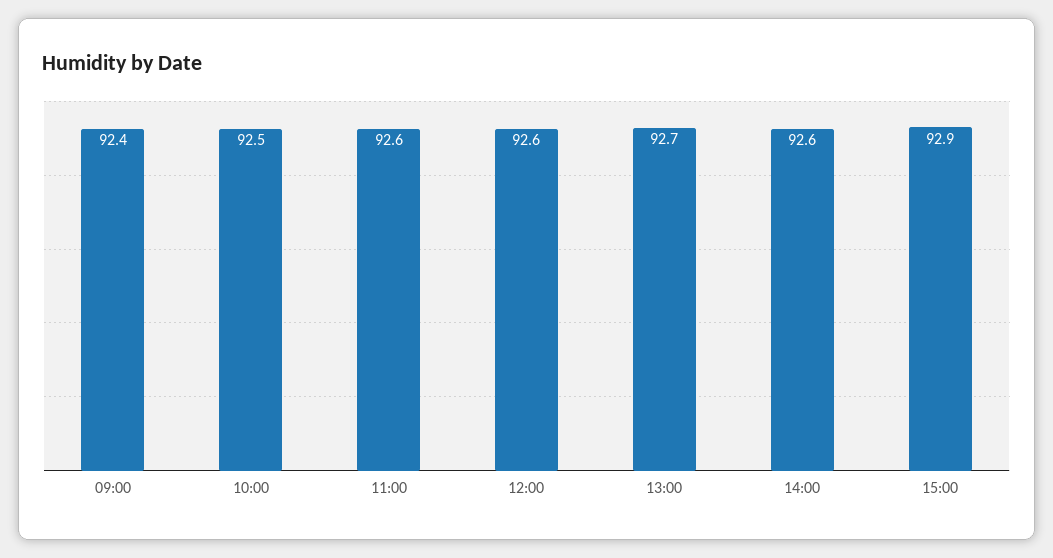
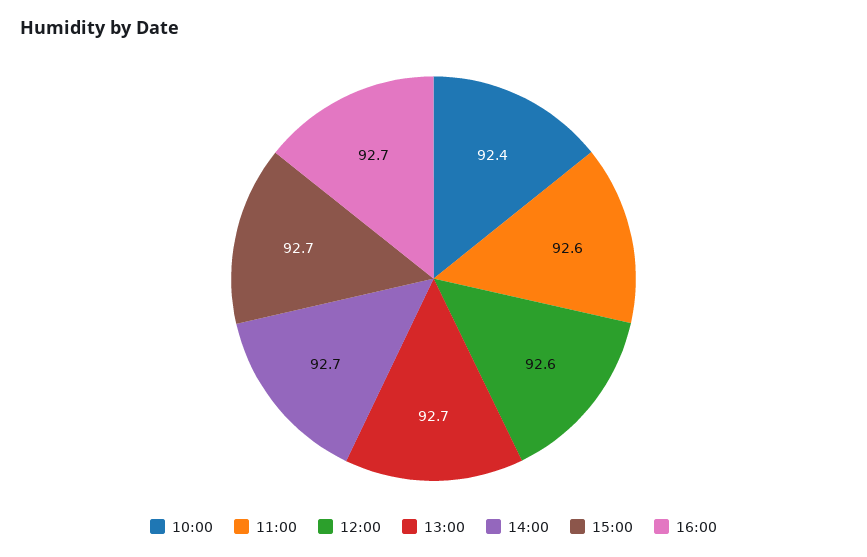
09:00: 92.4 -> none
10:00: 92.5 -> 92.4
14:00: 92.6 -> 92.7
15:00: 92.9 -> 92.7
16:00: none -> 92.7

